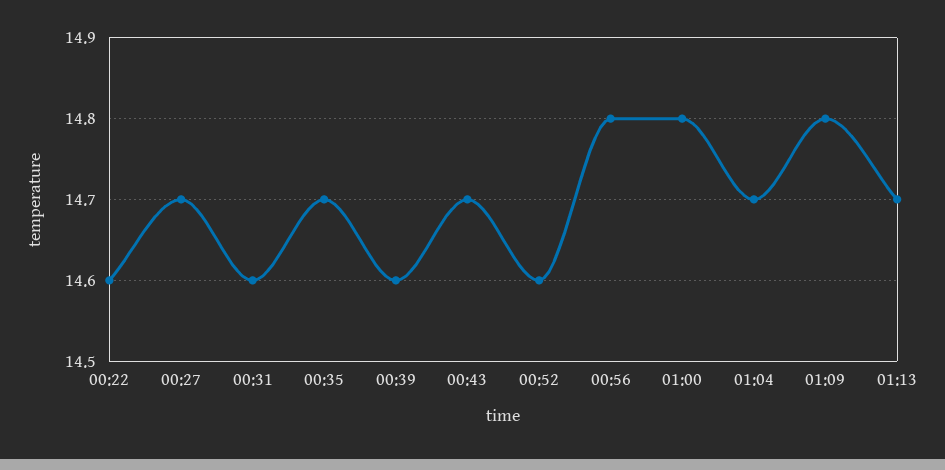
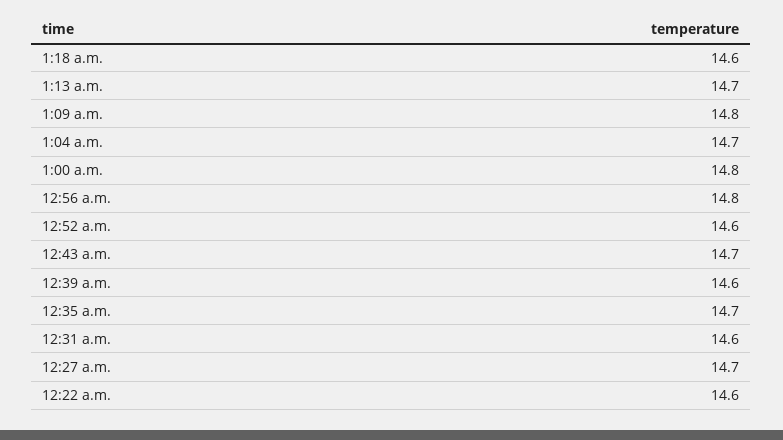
1:18 a.m.: none -> 14.6

